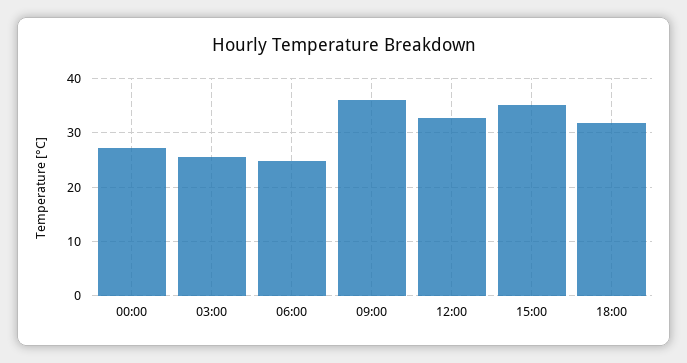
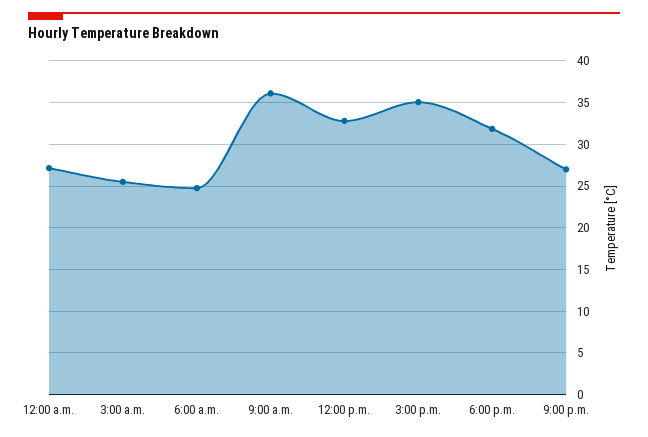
9:00 p.m.: none -> 27

